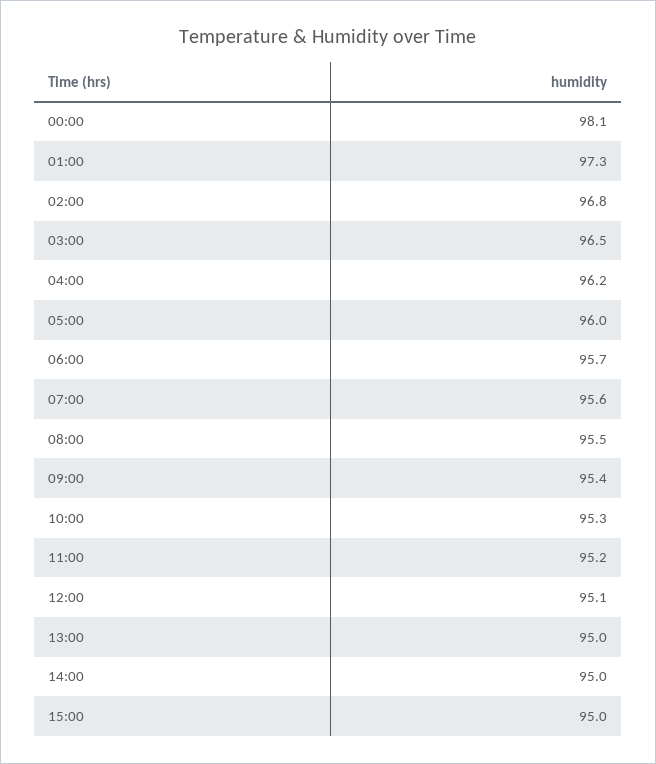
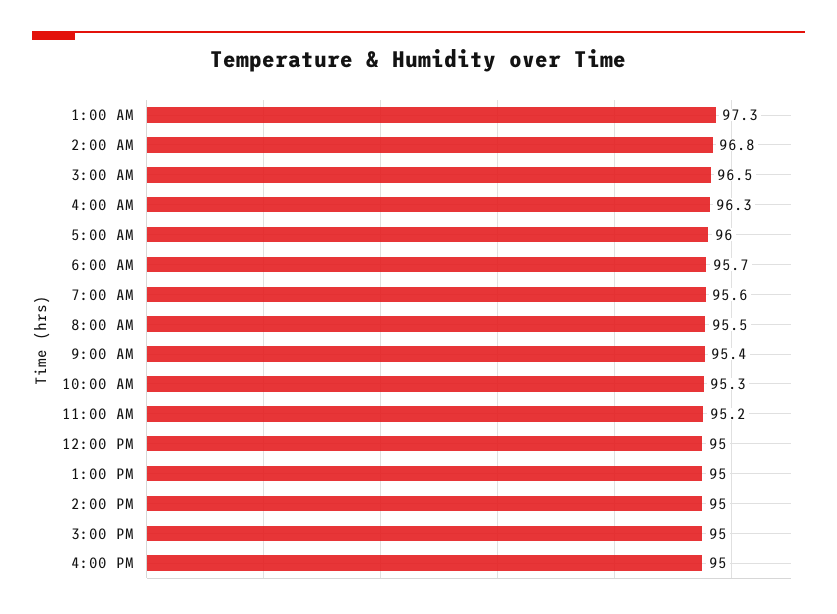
00:00: 98.1 -> none
04:00: 96.2 -> 96.3
12:00: 95.1 -> 95
4:00 PM: none -> 95

